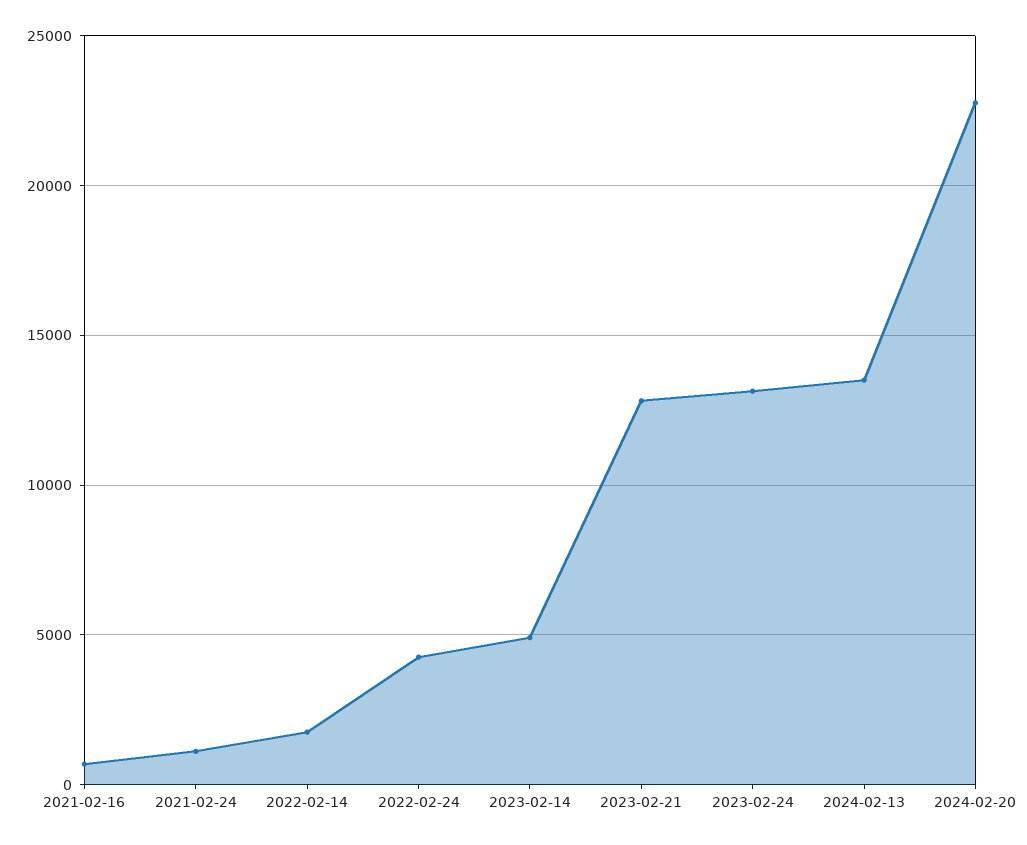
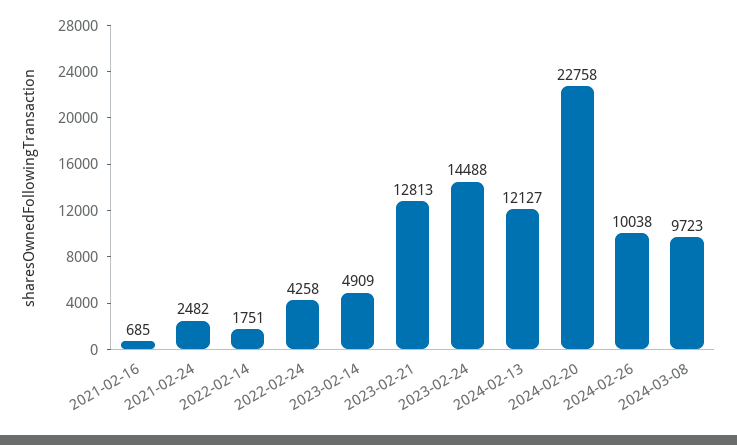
2021-02-24: 1000 -> 2482
2023-02-24: 13000 -> 14488
2024-02-13: 13500 -> 12127
2024-02-26: none -> 10038
2024-03-08: none -> 9723

